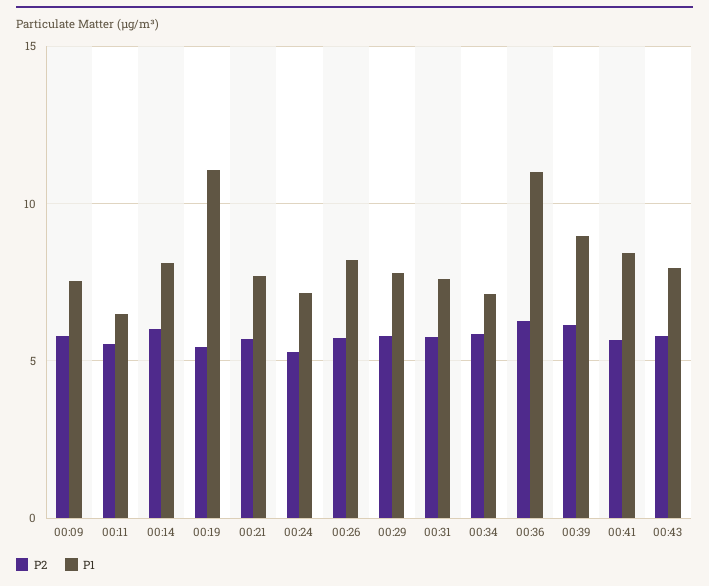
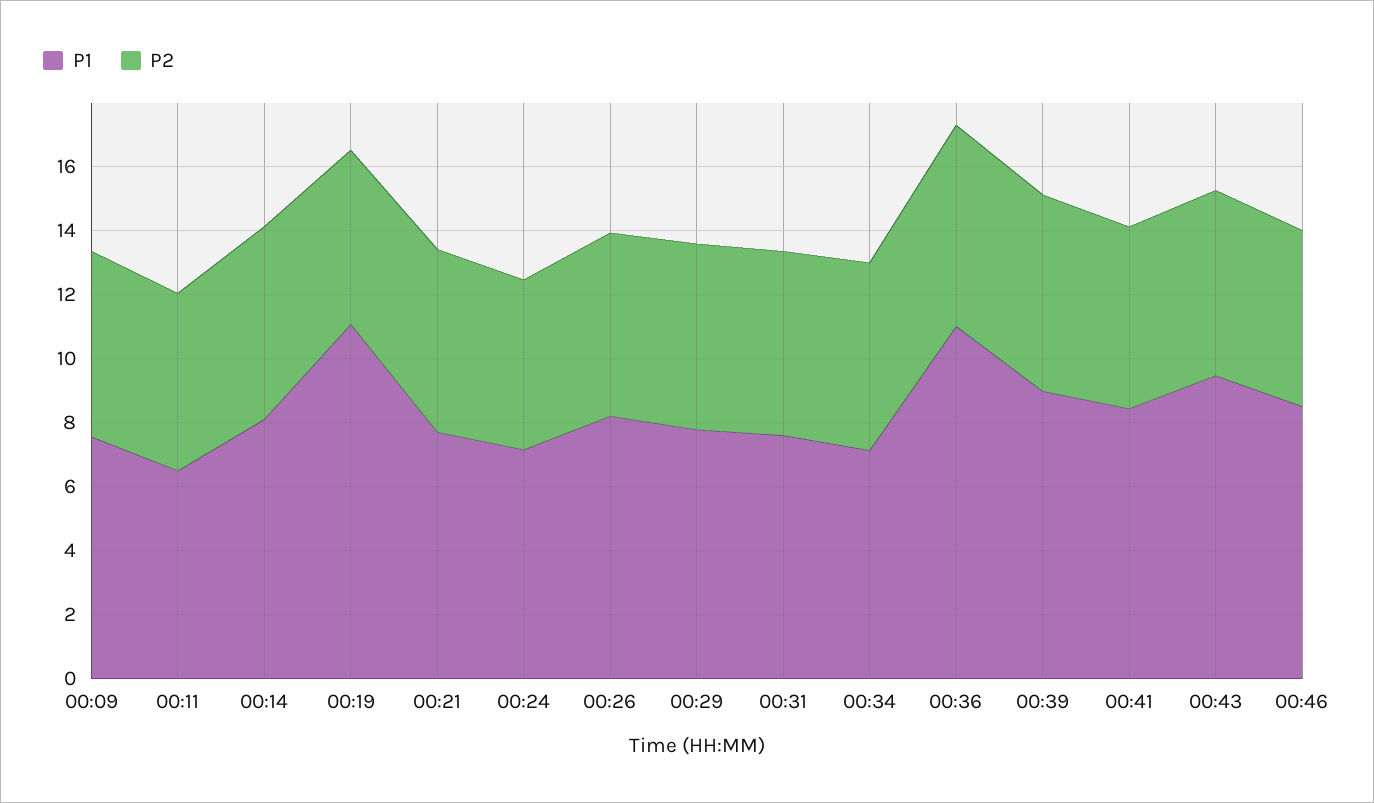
P1, 00:43: 8 -> 9.5
P1, 00:46: none -> 8.5
P2, 00:46: none -> 5.5

